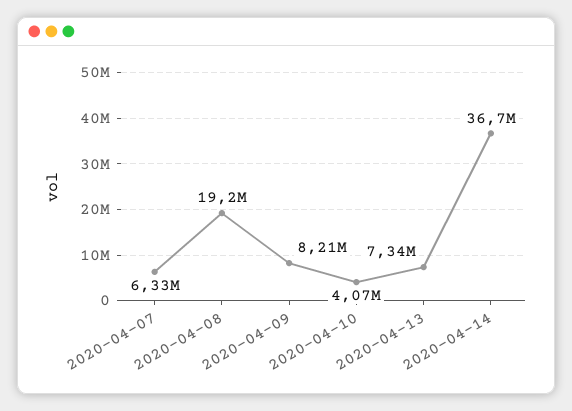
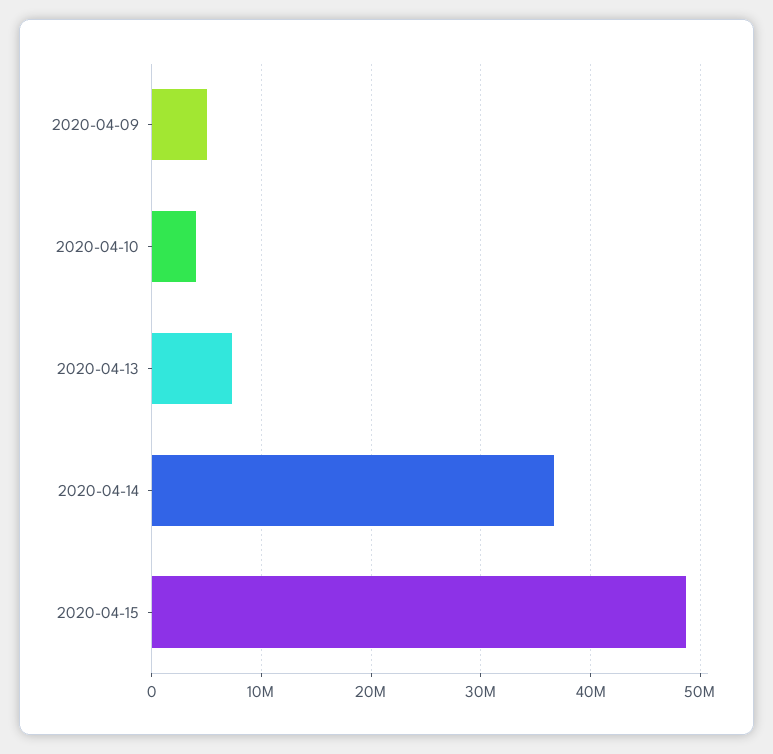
2020-04-07: 6330000 -> none
2020-04-08: 19200000 -> none
2020-04-09: 8210000 -> 5000000
2020-04-15: none -> 49000000

